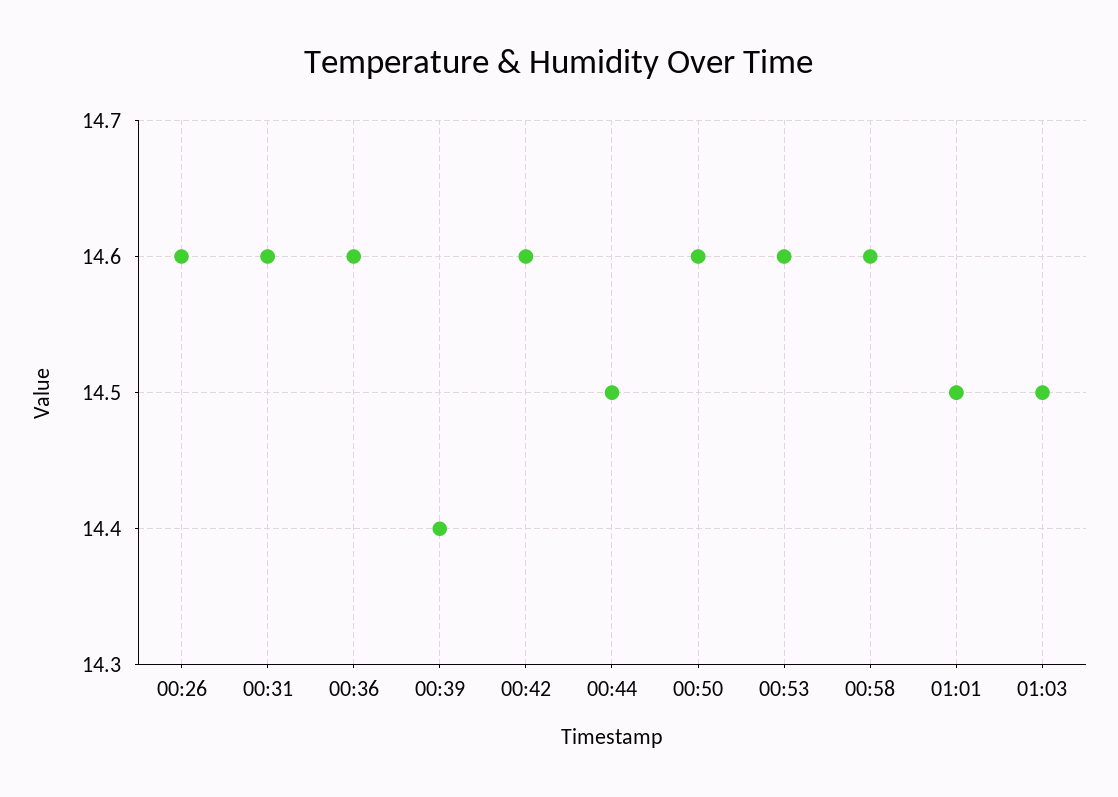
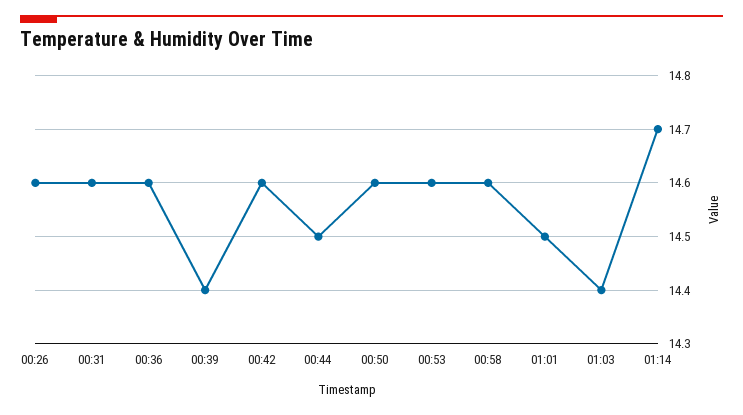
01:03: 14.5 -> 14.4
01:14: none -> 14.7

